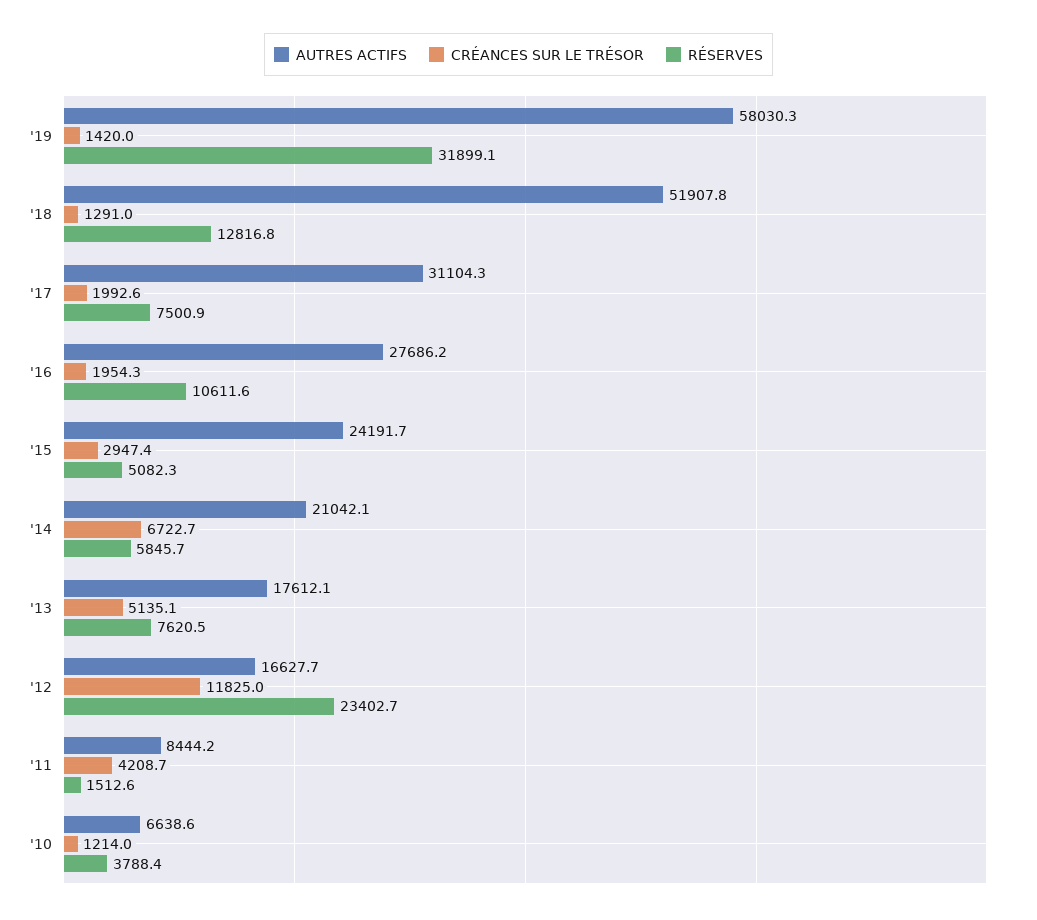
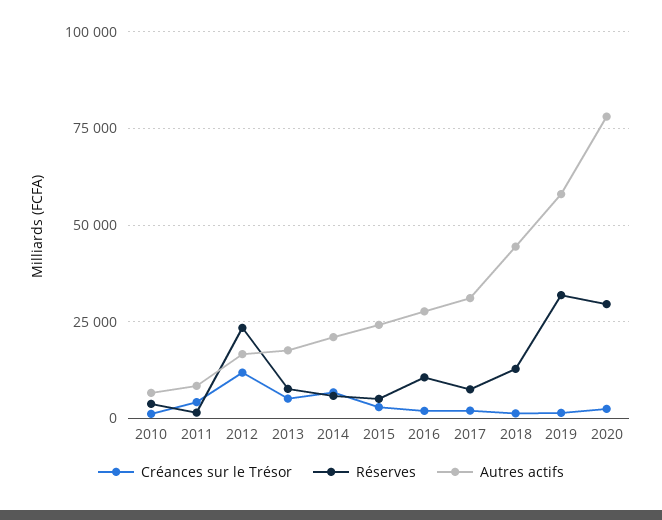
AUTRES ACTIFS, '18: 51907.8 -> 45000
CRÉANCES SUR LE TRÉSOR, 2020: none -> 2500
RÉSERVES, 2020: none -> 30000
AUTRES ACTIFS, 2020: none -> 77500

